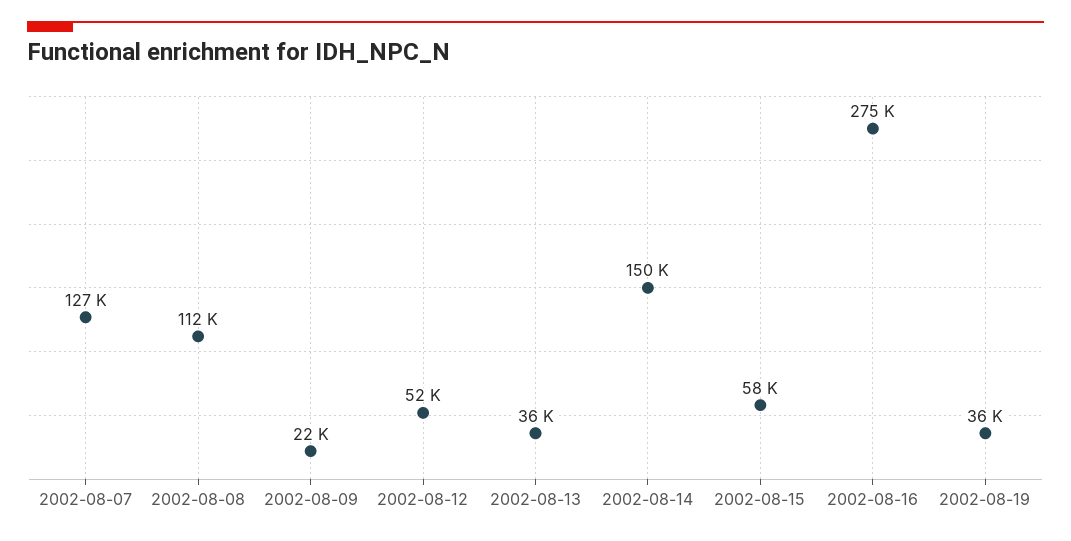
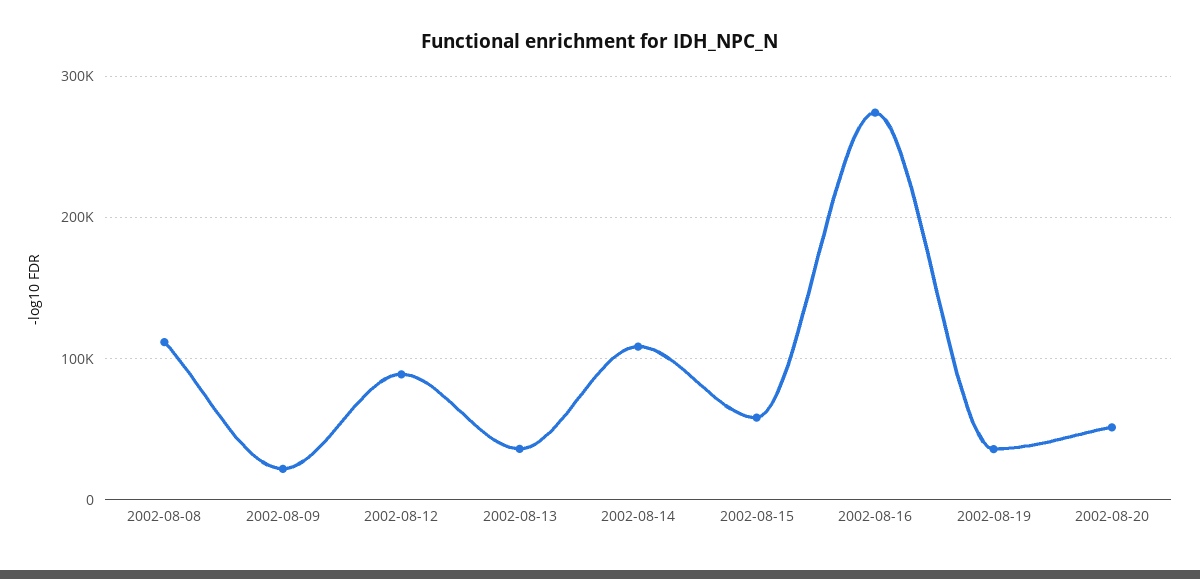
2002-08-07: 127000 -> none
2002-08-12: 52000 -> 90000
2002-08-14: 150000 -> 110000
2002-08-20: none -> 50000

